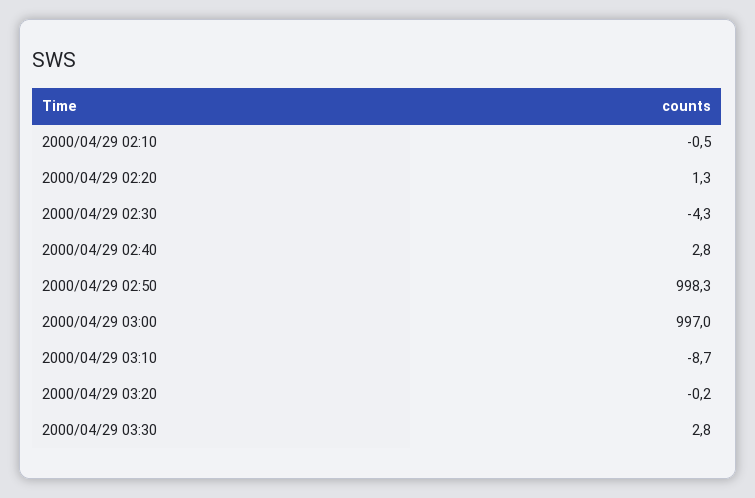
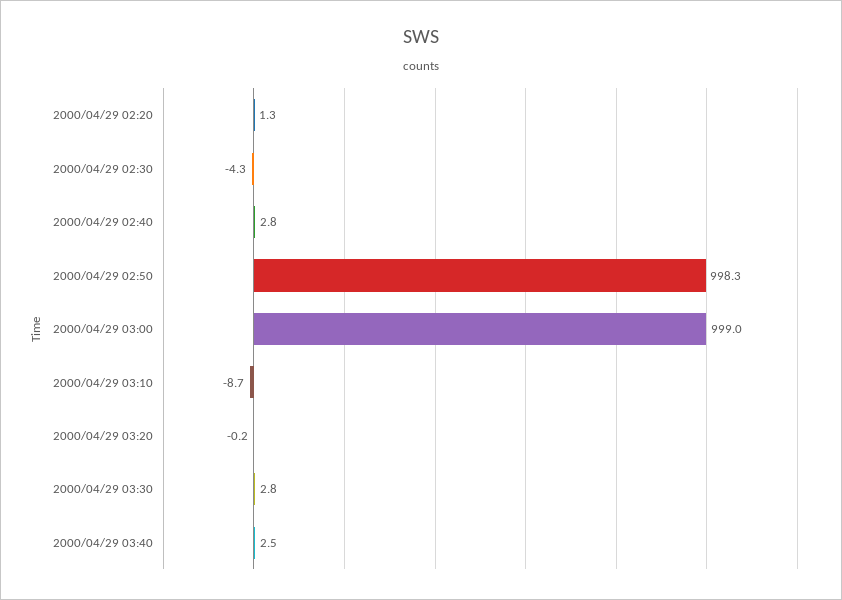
2000/04/29 02:10: -0.5 -> none
2000/04/29 03:00: 997 -> 999
2000/04/29 03:40: none -> 2.5

